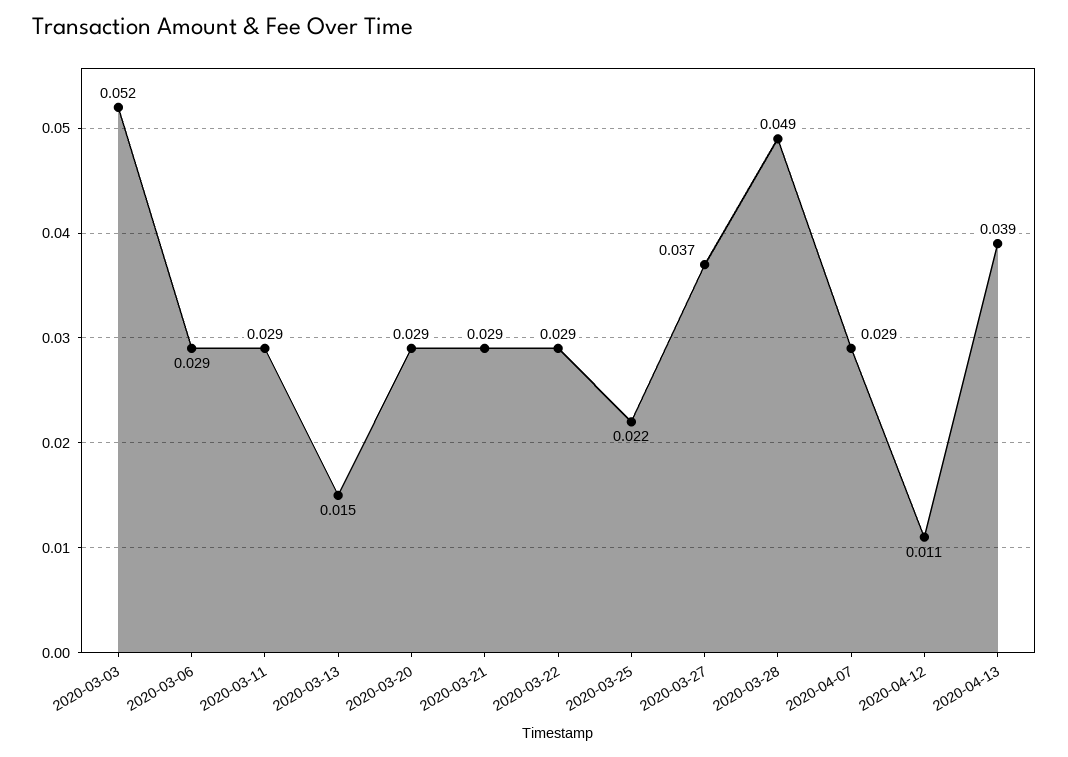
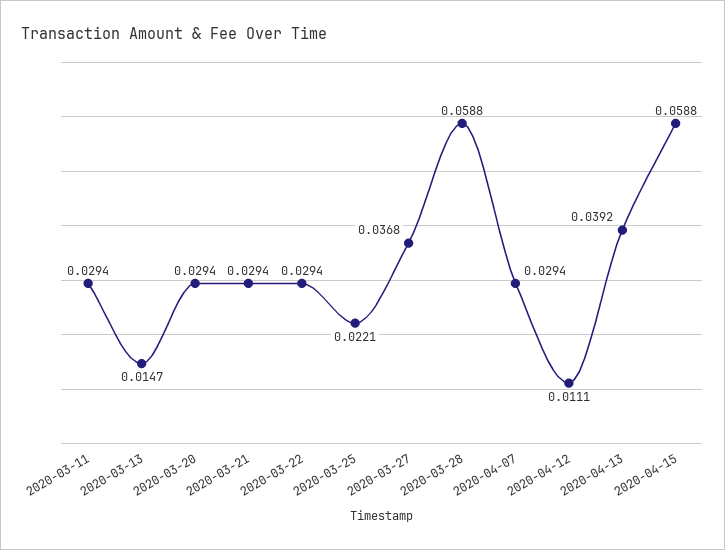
2020-03-03: 0.052 -> none
2020-03-06: 0.029 -> none
2020-03-28: 0.049 -> 0.0588
2020-04-15: none -> 0.0588

